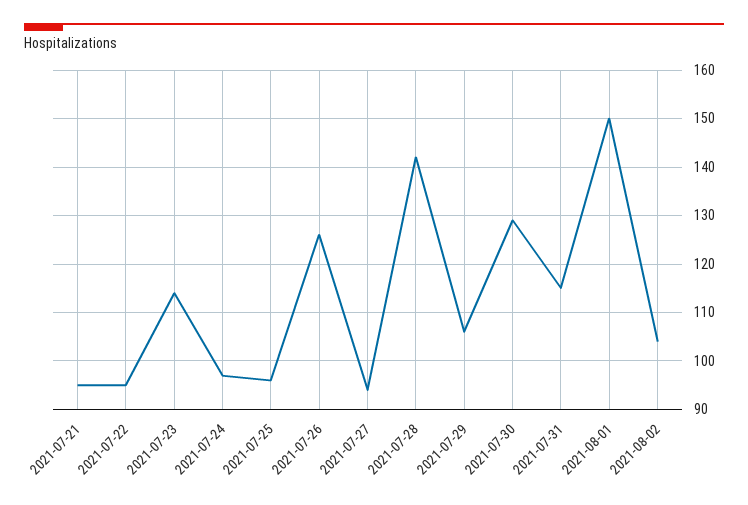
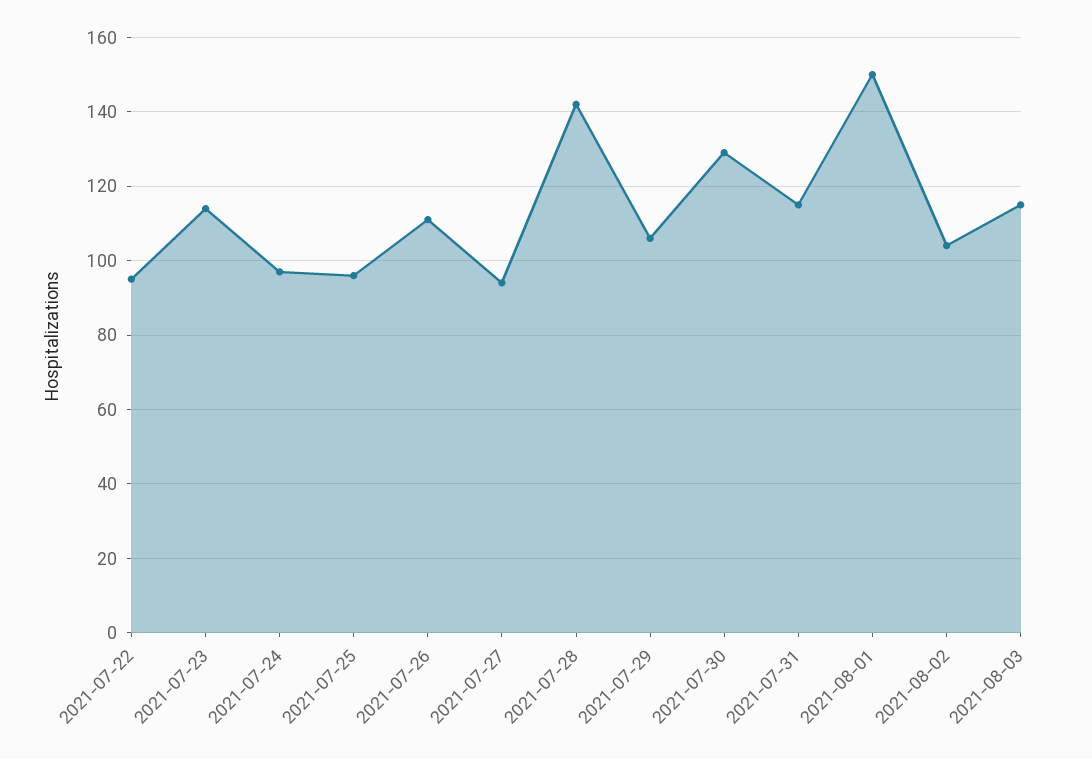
2021-07-21: 95 -> none
2021-07-26: 125 -> 110
2021-08-03: none -> 115

